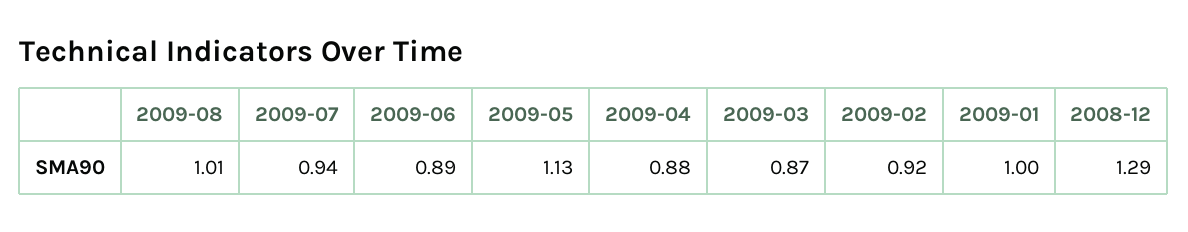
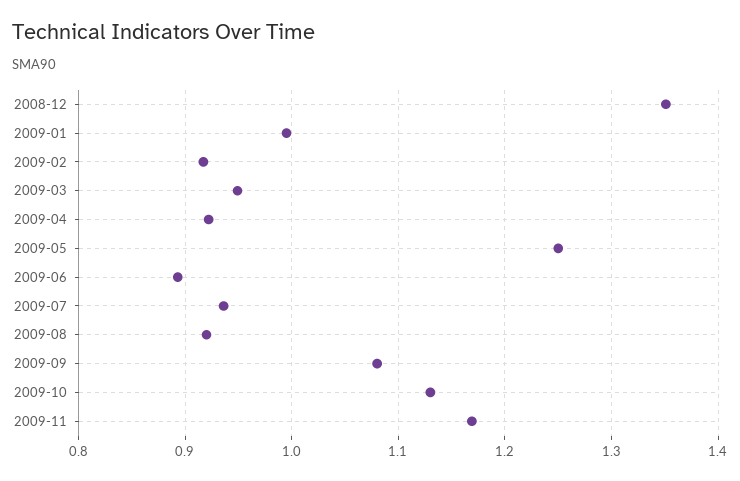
2009-08: 1.01 -> 0.92
2009-05: 1.13 -> 1.25
2009-04: 0.88 -> 0.92
2009-03: 0.87 -> 0.95
2008-12: 1.29 -> 1.35
2009-09: none -> 1.08
2009-10: none -> 1.13
2009-11: none -> 1.17

